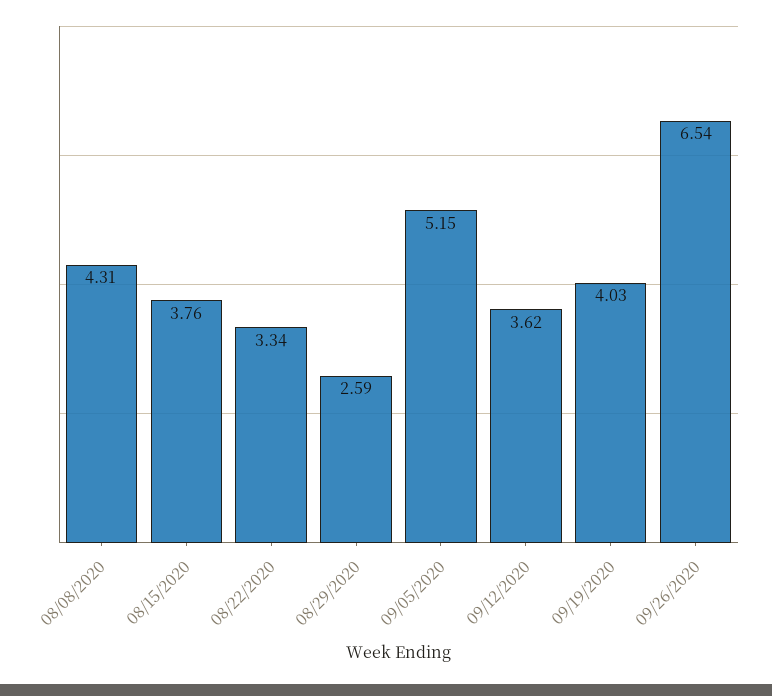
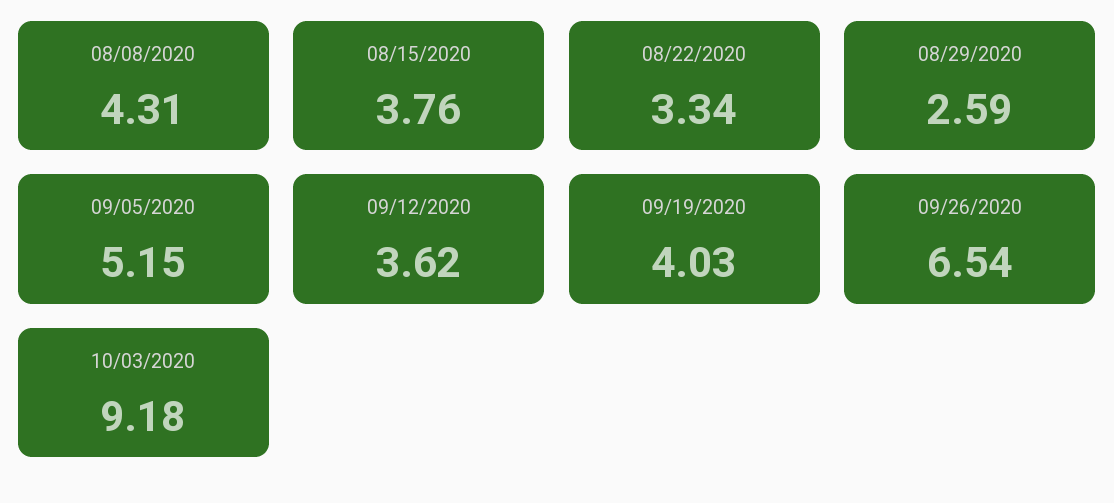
10/03/2020: none -> 9.18

